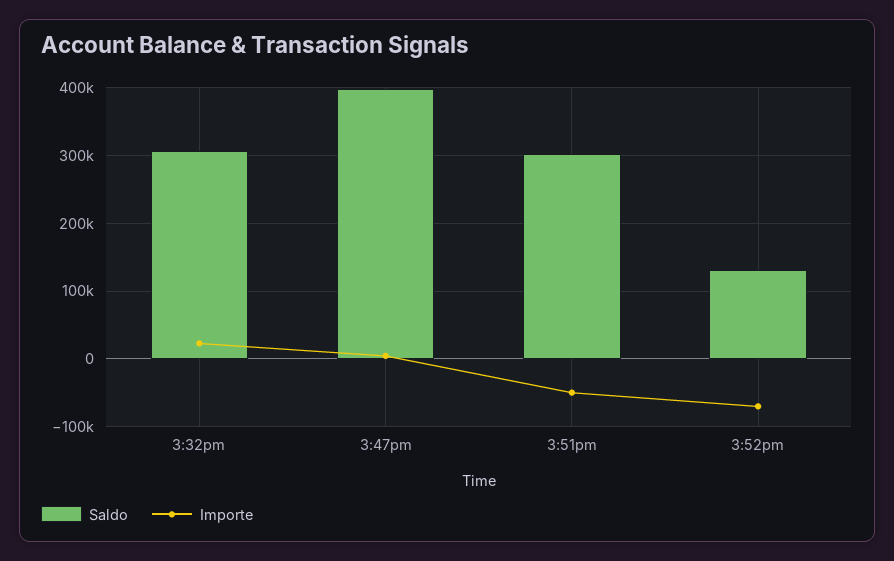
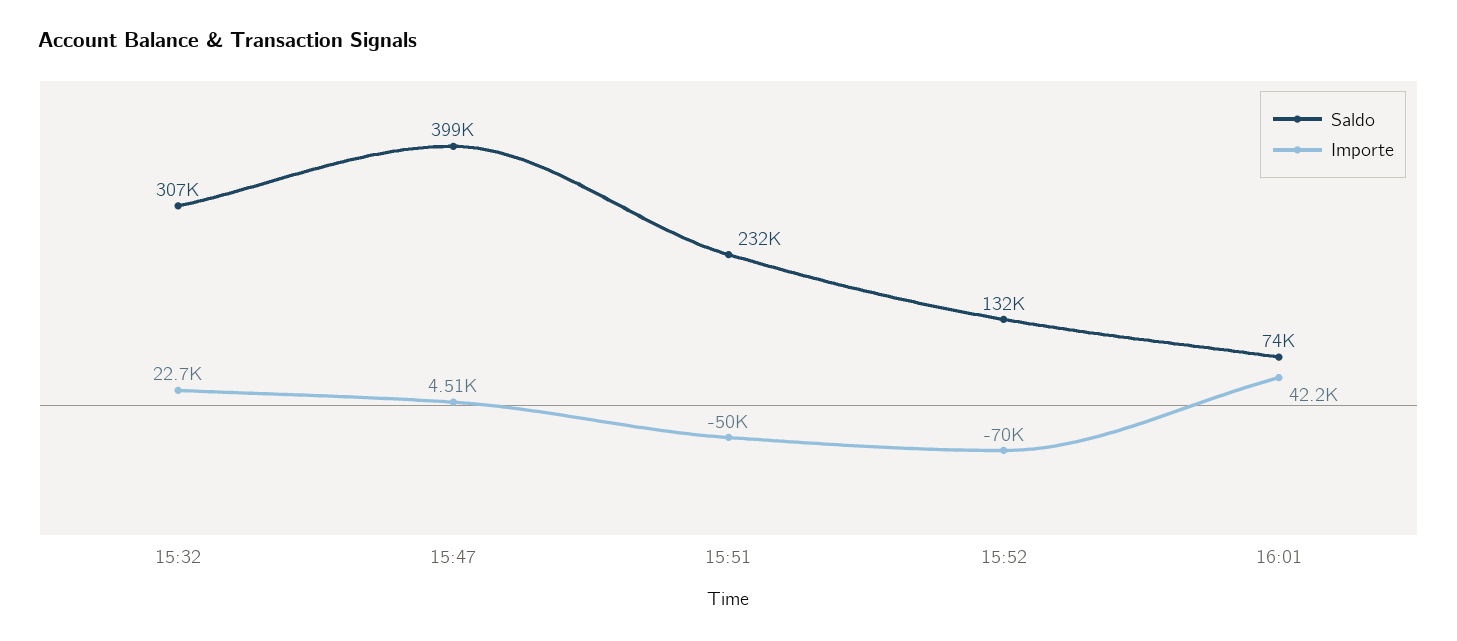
Saldo, 3:51pm: 300000 -> 232000
Saldo, 16:01: none -> 74000
Importe, 16:01: none -> 42200

